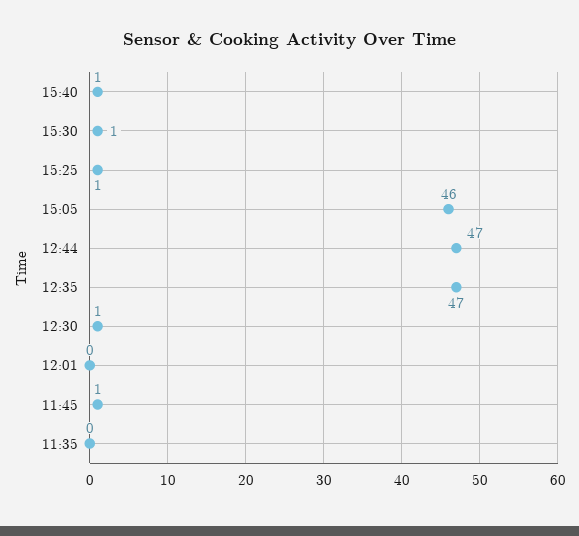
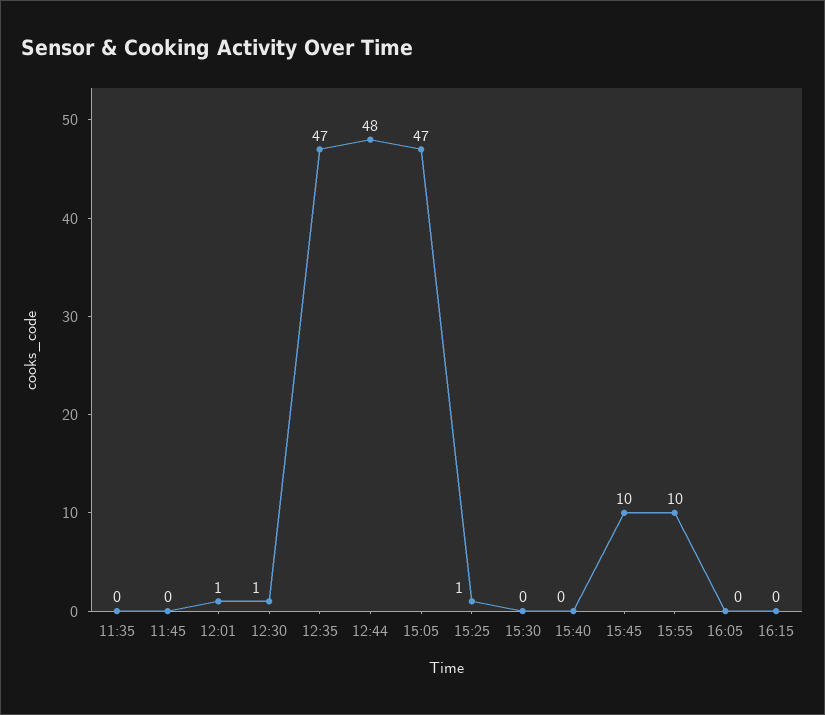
15:40: 1 -> 0
15:30: 1 -> 0
15:05: 46 -> 47
12:44: 47 -> 48
12:01: 0 -> 1
11:45: 1 -> 0
15:45: none -> 10
15:55: none -> 10
16:05: none -> 0
16:15: none -> 0

